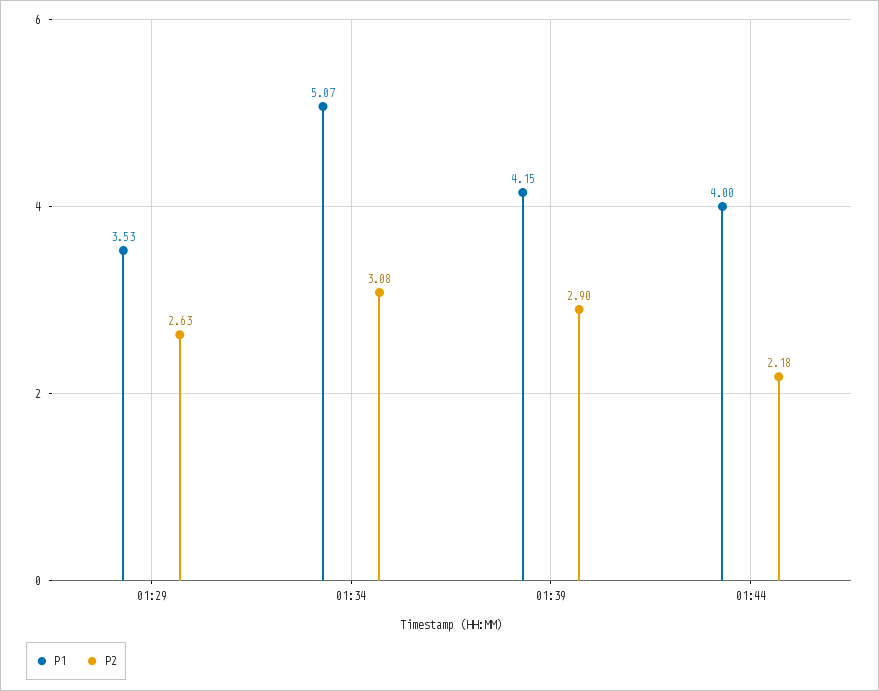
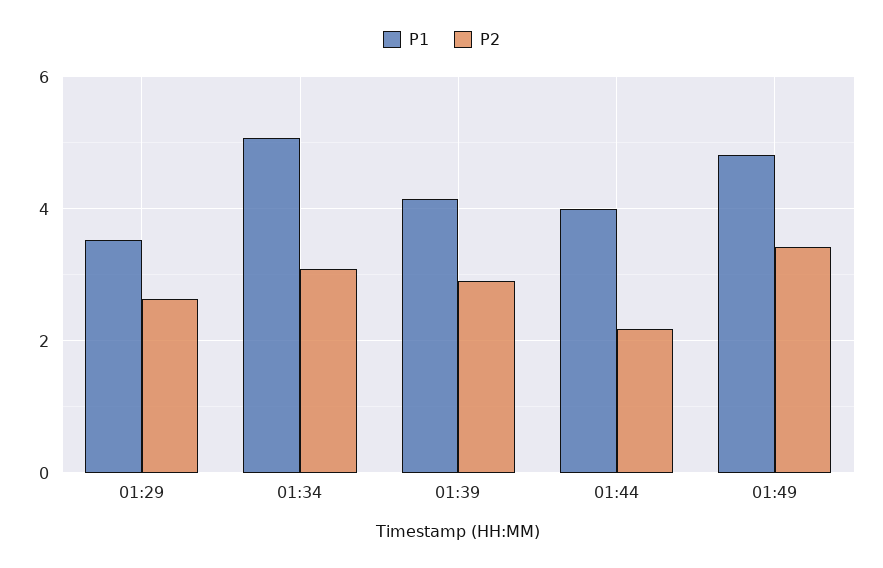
P1, 01:49: none -> 4.8
P2, 01:49: none -> 3.4

